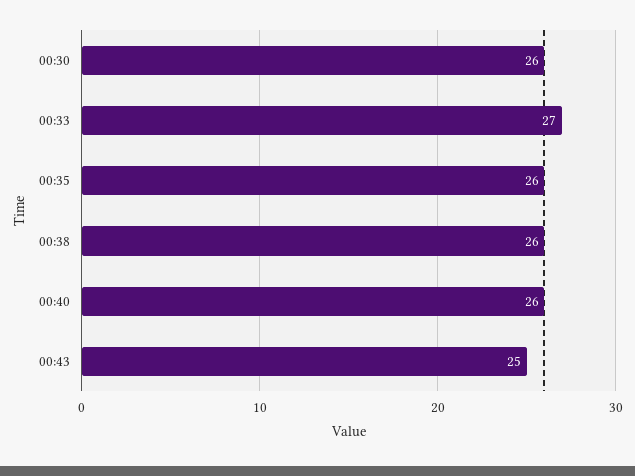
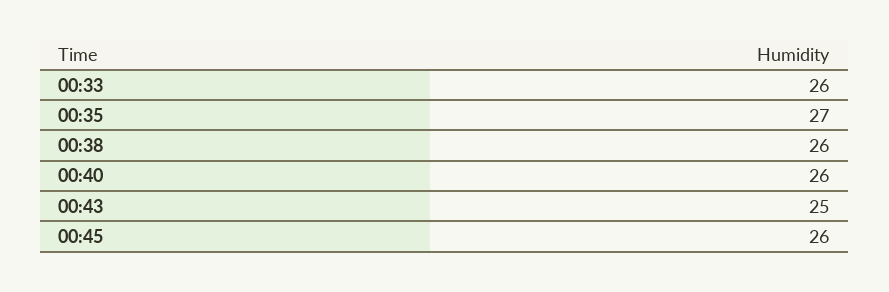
00:30: 26 -> none
00:33: 27 -> 26
00:35: 26 -> 27
00:45: none -> 26

